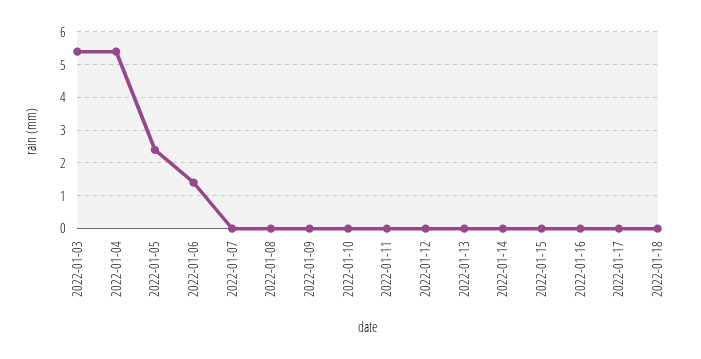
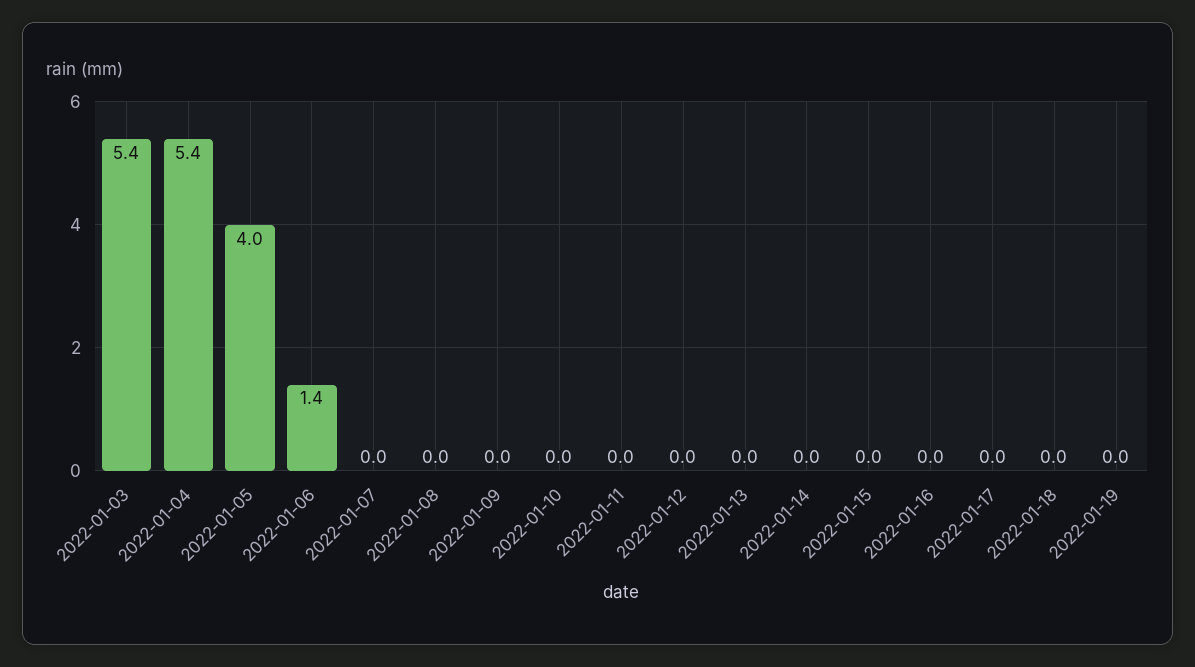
2022-01-05: 2.5 -> 4
2022-01-19: none -> 0

